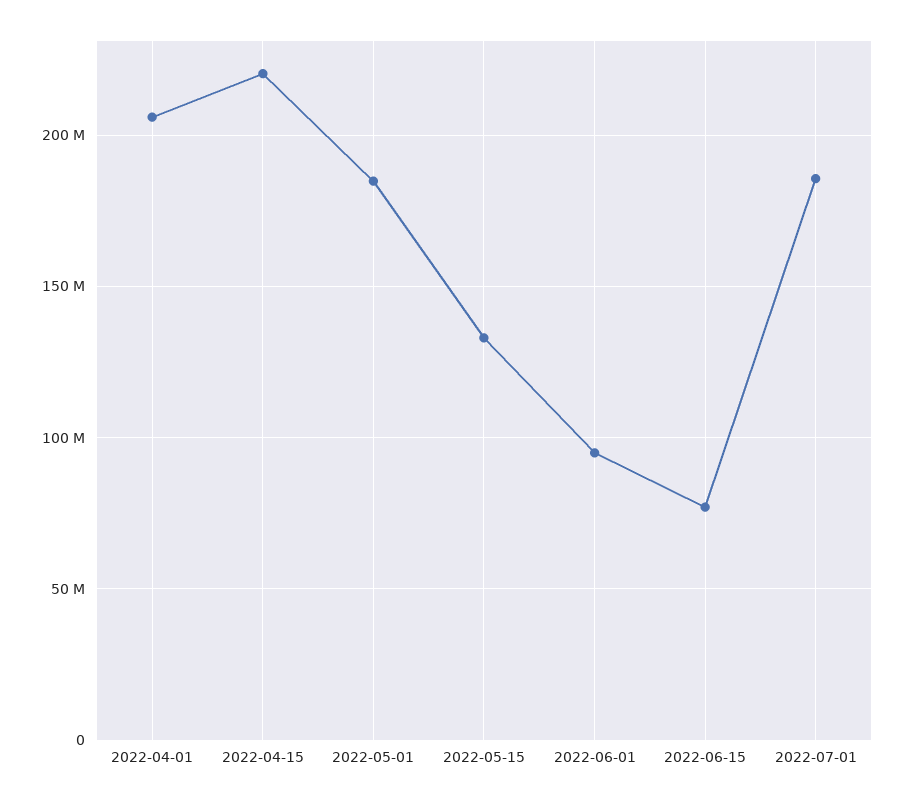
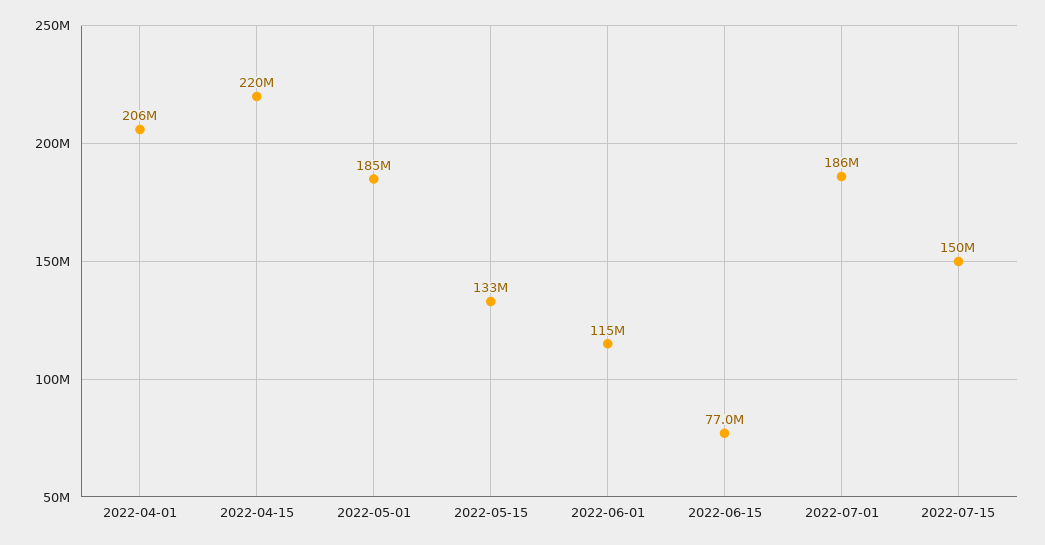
2022-06-01: 95000000 -> 115000000
2022-07-15: none -> 150000000

